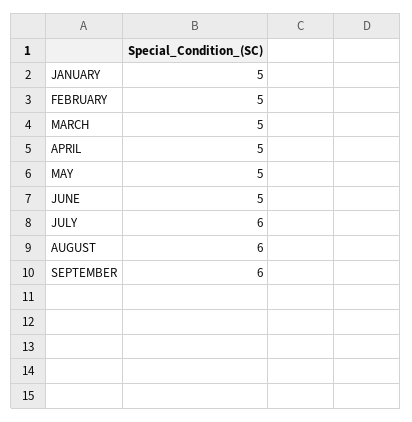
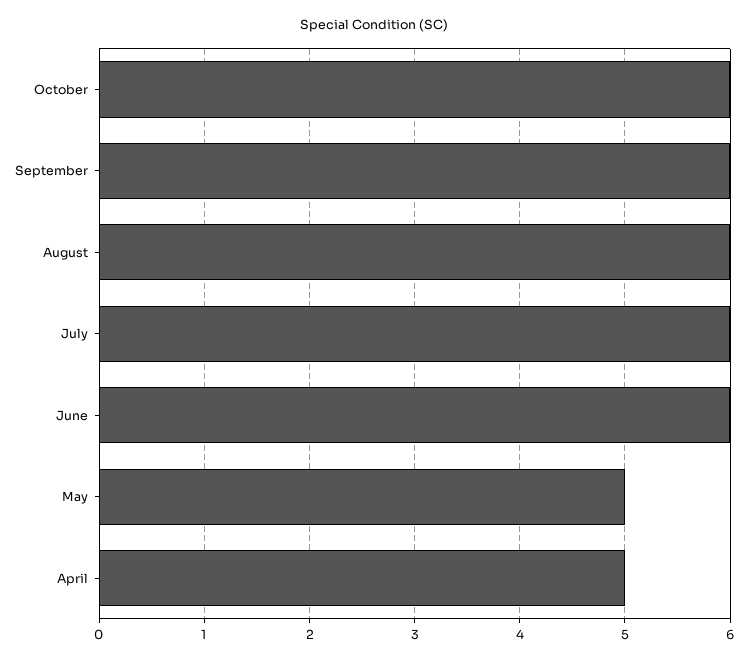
JANUARY: 5 -> none
FEBRUARY: 5 -> none
MARCH: 5 -> none
JUNE: 5 -> 6
October: none -> 6

